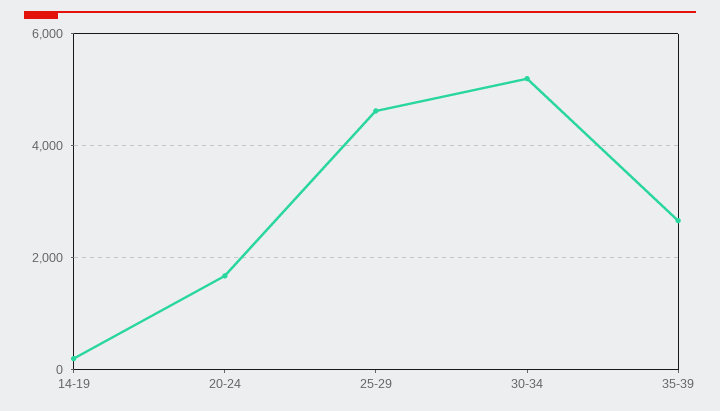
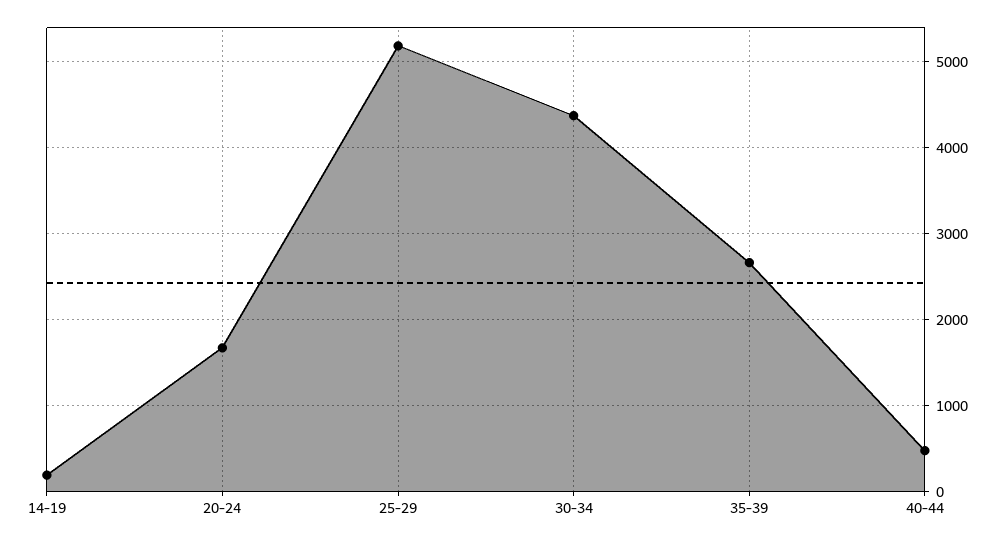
25-29: 4600 -> 5200
30-34: 5200 -> 4400
40-44: none -> 500

